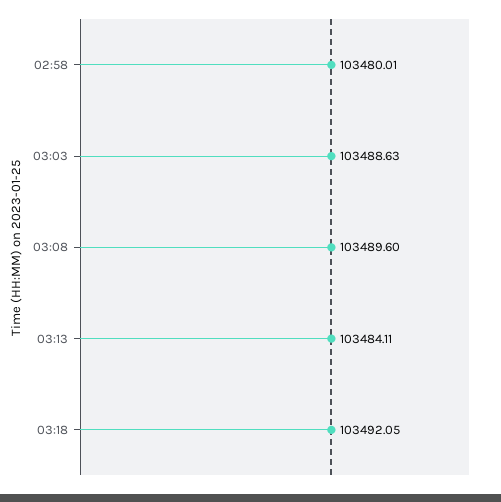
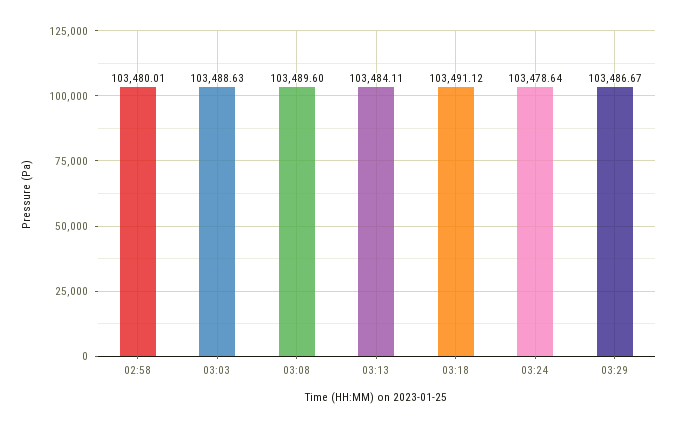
03:18: 103492.05 -> 103491.12
03:24: none -> 103478.64
03:29: none -> 103486.67

